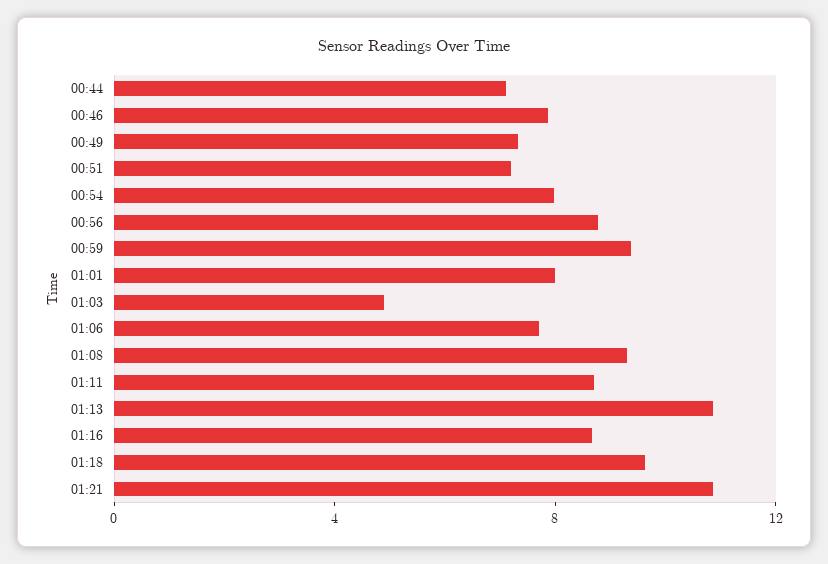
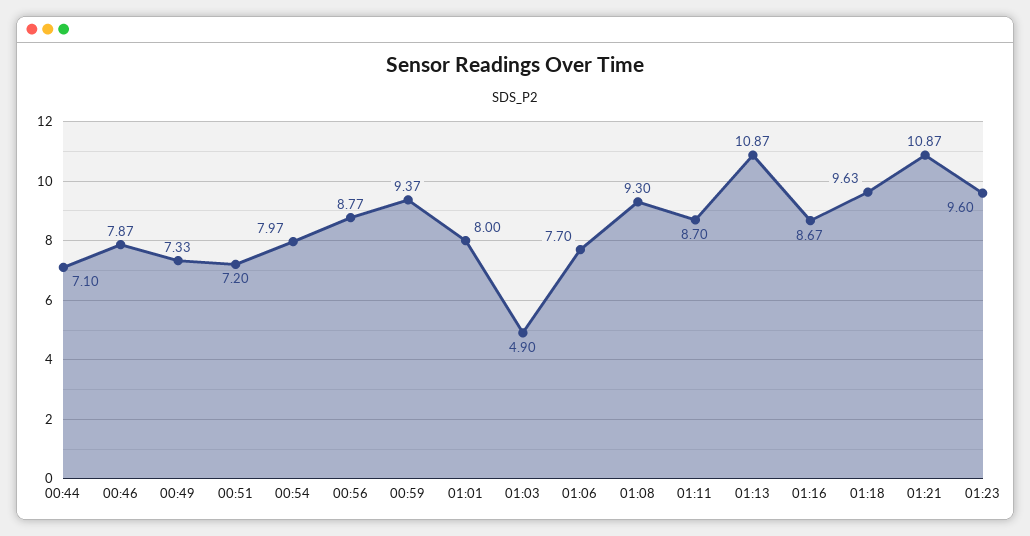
01:23: none -> 9.6

